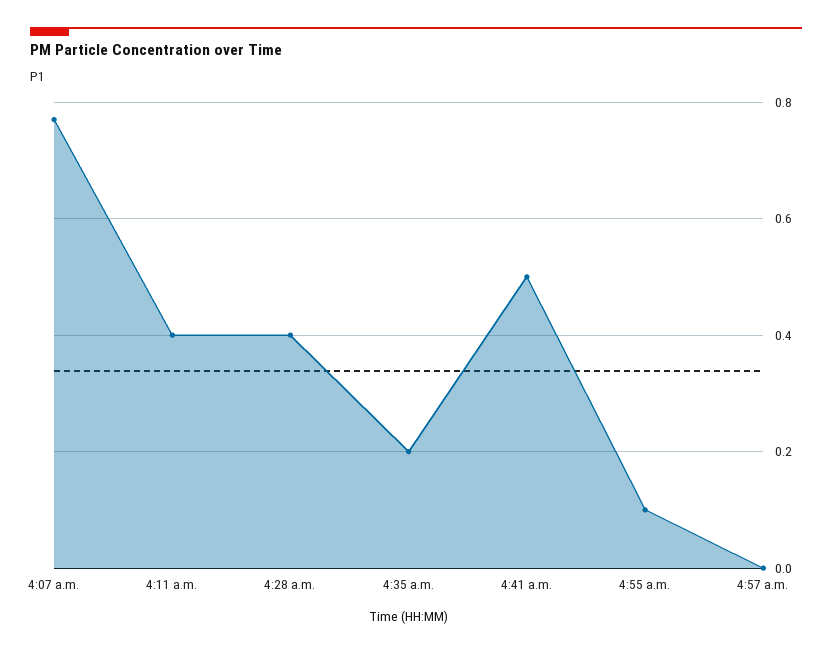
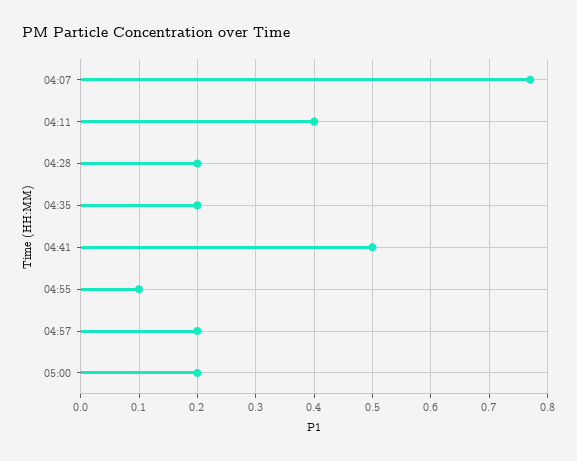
4:28 a.m.: 0.4 -> 0.2
4:57 a.m.: 0 -> 0.2
05:00: none -> 0.2

